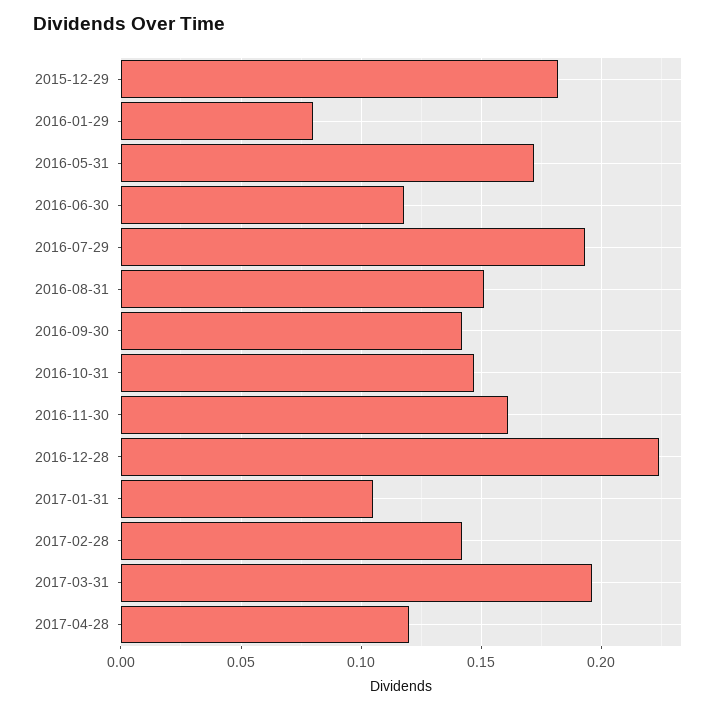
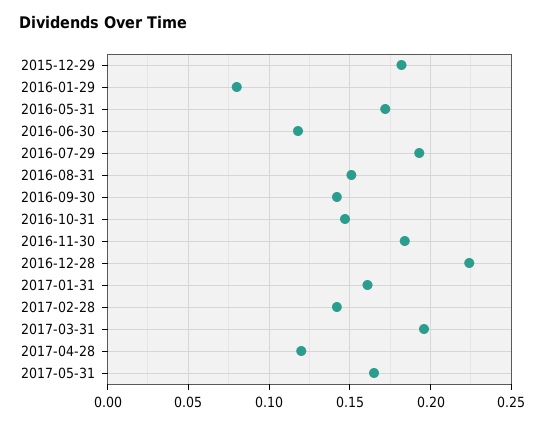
2016-11-30: 0.16 -> 0.185
2017-01-31: 0.105 -> 0.16
2017-05-31: none -> 0.165

